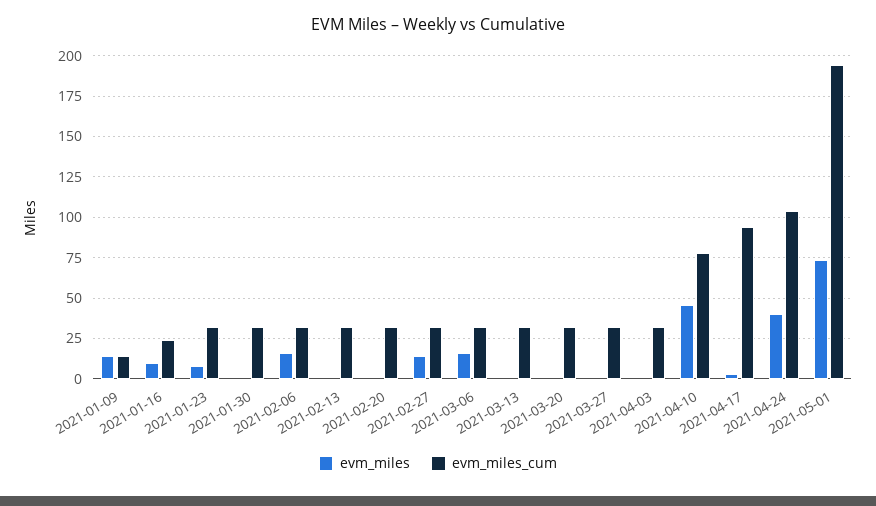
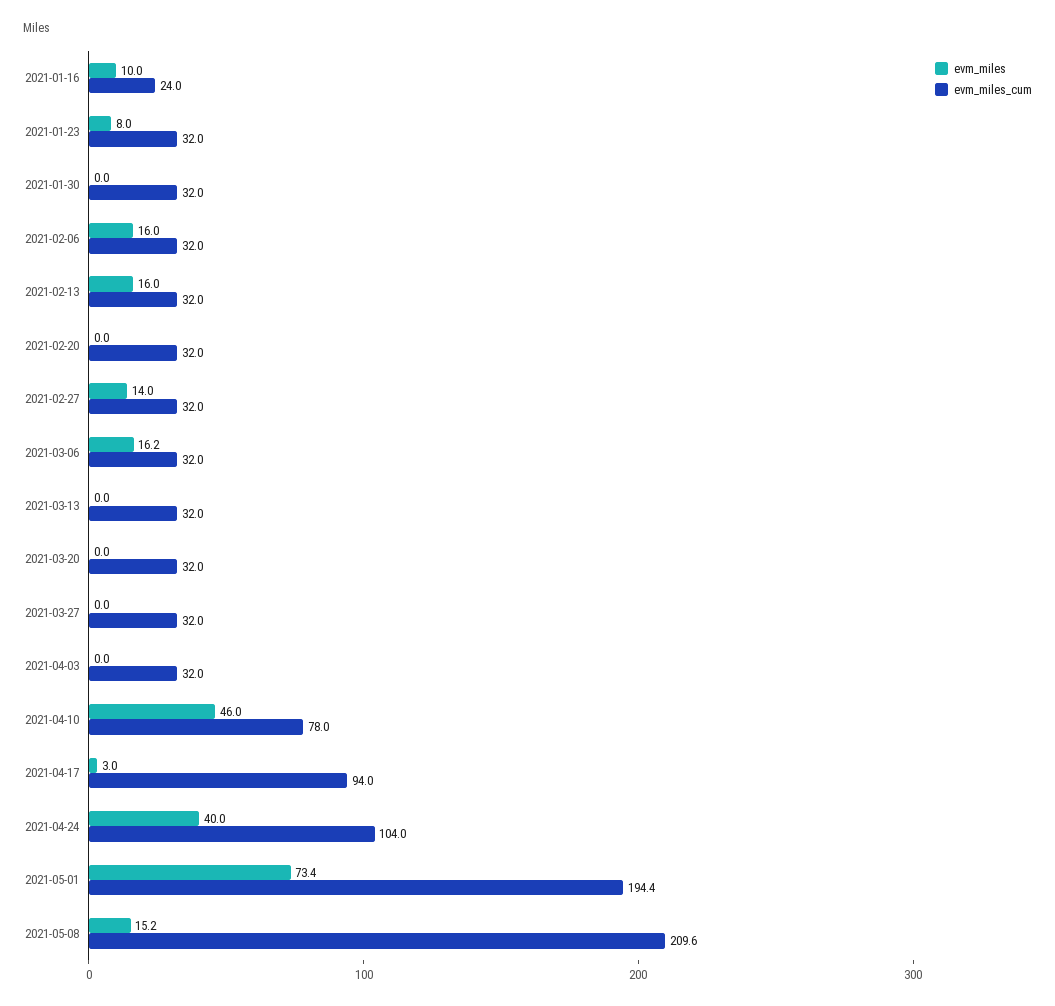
evm_miles, 2021-01-09: 15 -> none
evm_miles_cum, 2021-01-09: 15 -> none
evm_miles, 2021-02-13: 0 -> 16
evm_miles, 2021-05-08: none -> 15.2
evm_miles_cum, 2021-05-08: none -> 209.6

